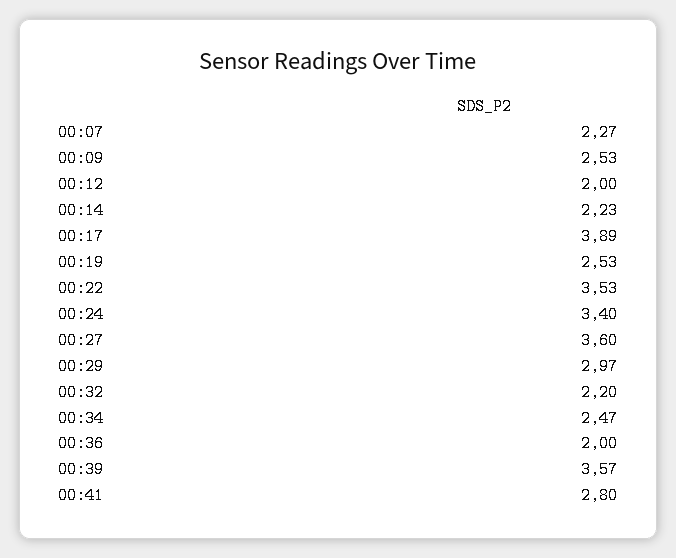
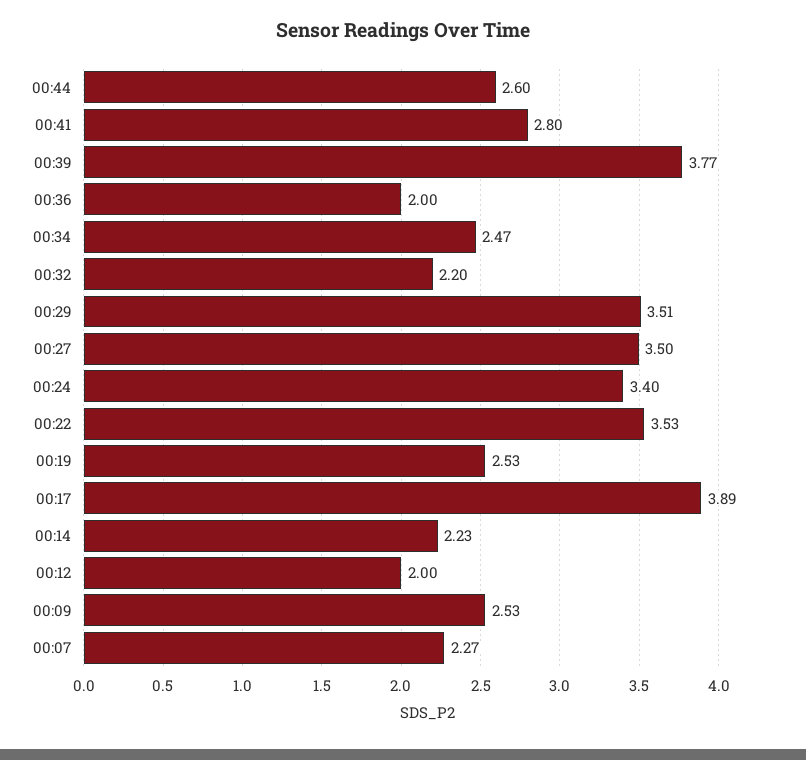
00:27: 3.6 -> 3.5
00:29: 2.97 -> 3.51
00:39: 3.57 -> 3.77
00:44: none -> 2.6

